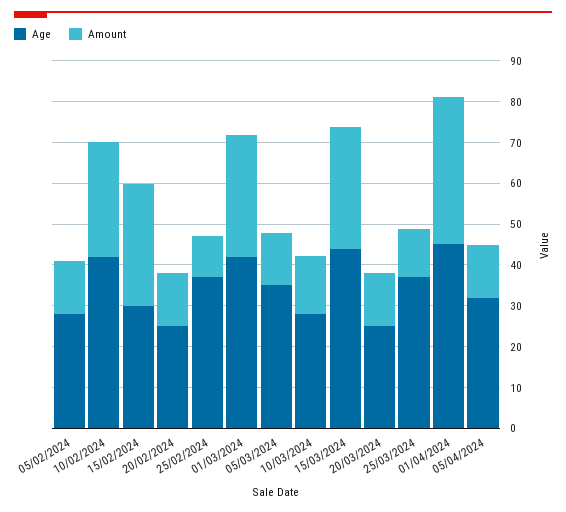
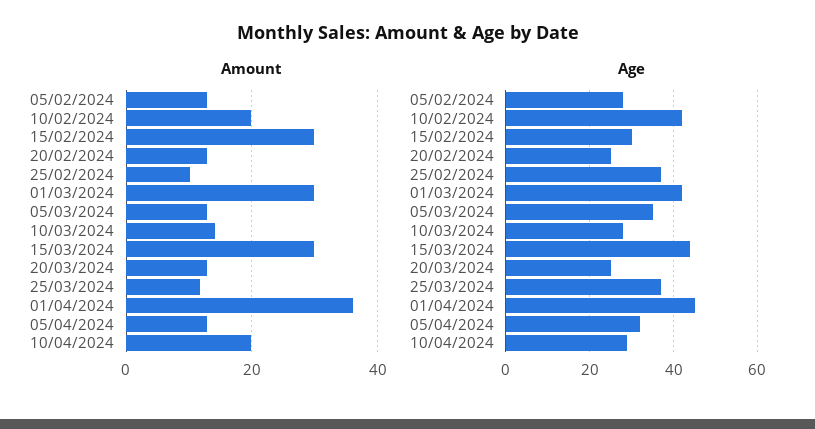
Amount, 10/02/2024: 28 -> 20
Amount, 10/04/2024: none -> 20
Age, 10/04/2024: none -> 30

